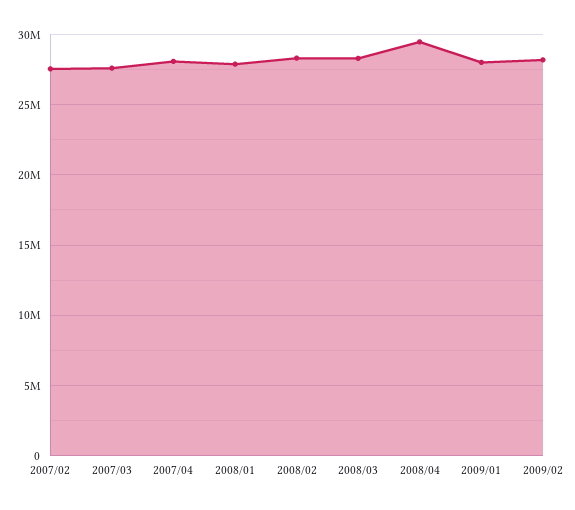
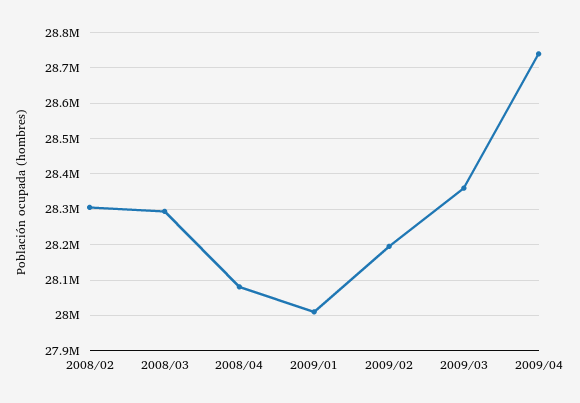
2007/02: 27500000 -> none
2007/03: 27500000 -> none
2007/04: 28000000 -> none
2008/01: 28000000 -> none
2008/04: 29500000 -> 28080000
2009/03: none -> 28360000
2009/04: none -> 28740000

